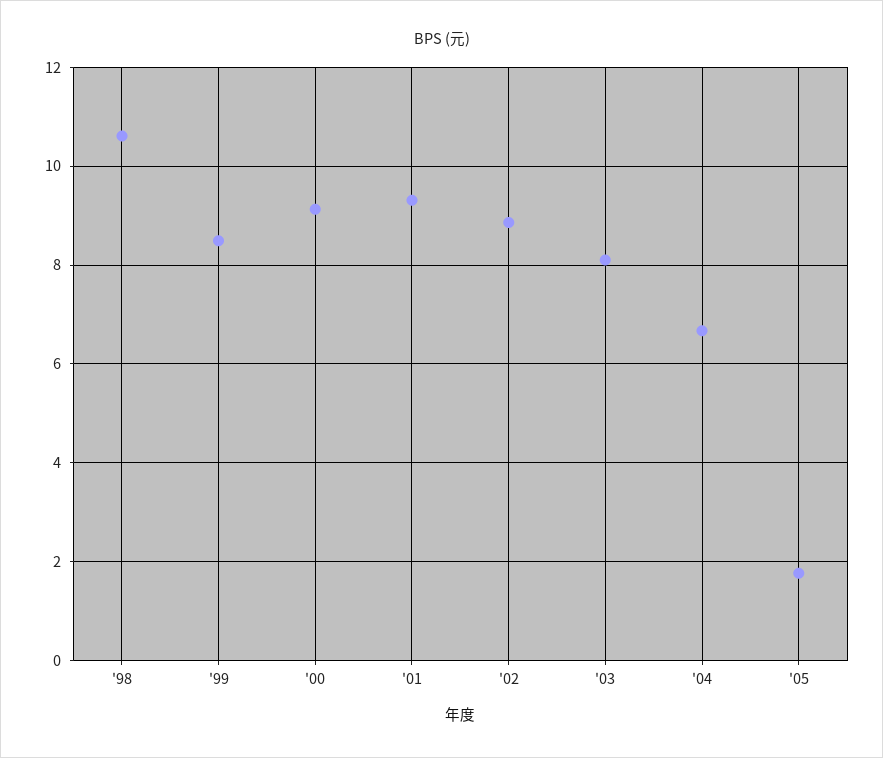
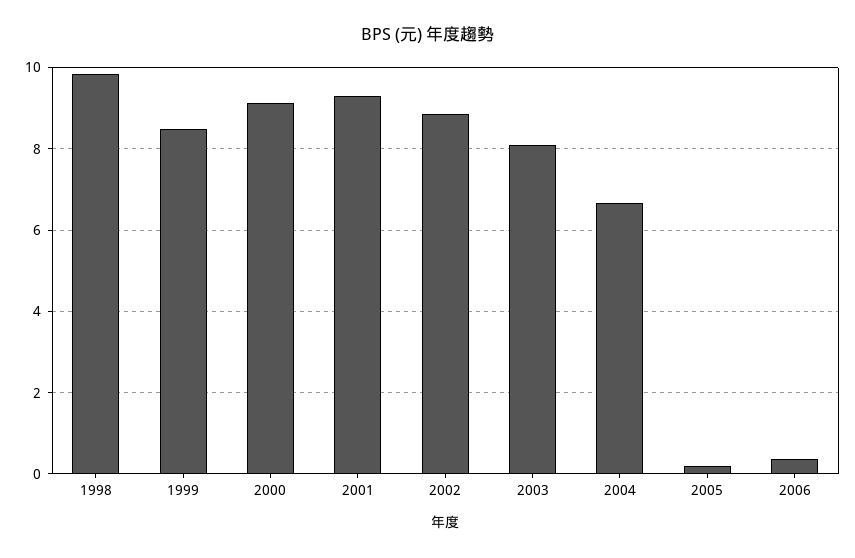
'98: 10.6 -> 9.8
'05: 1.8 -> 0.2
2006: none -> 0.4

